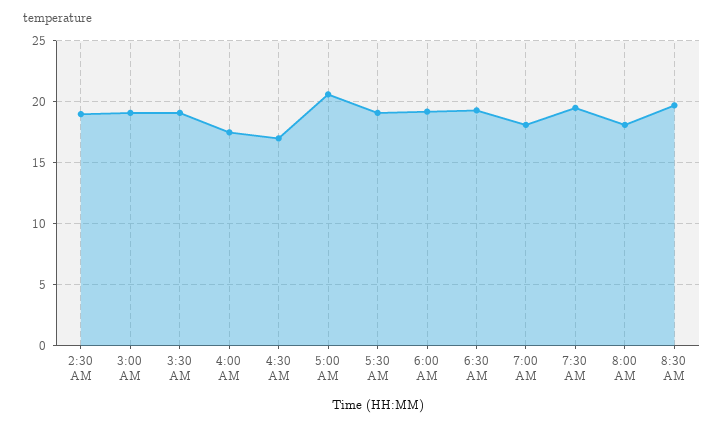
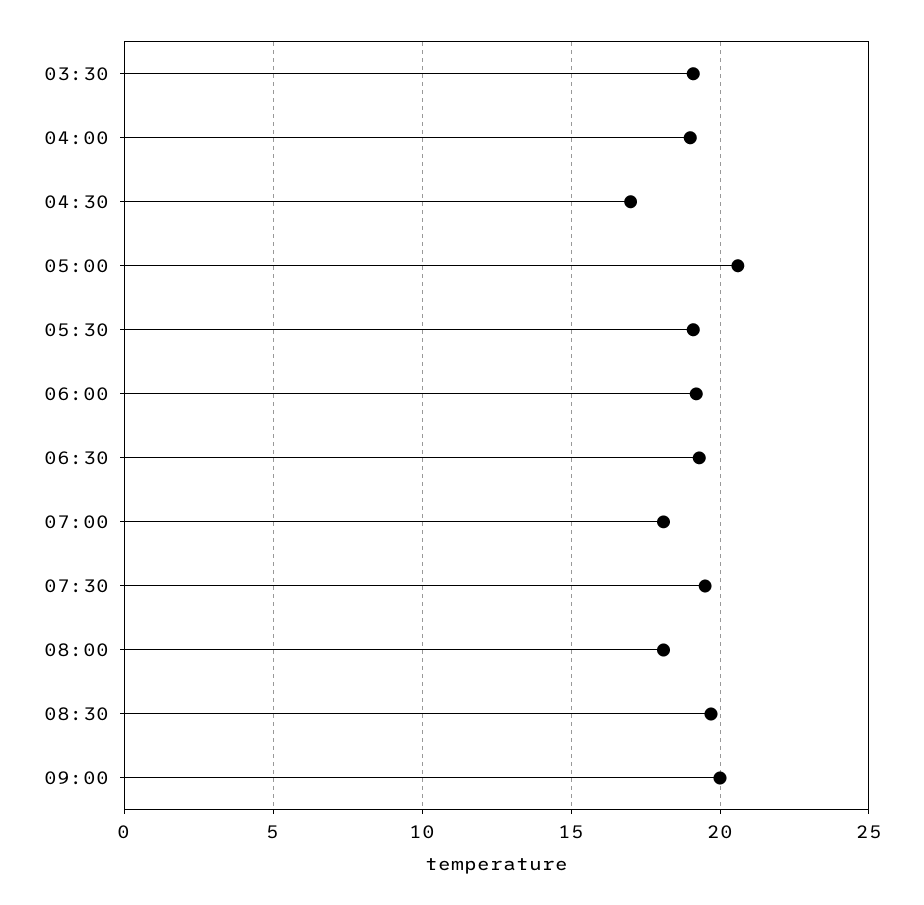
2:30 AM: 19 -> none
3:00 AM: 19 -> none
4:00 AM: 17.5 -> 19
09:00: none -> 20

